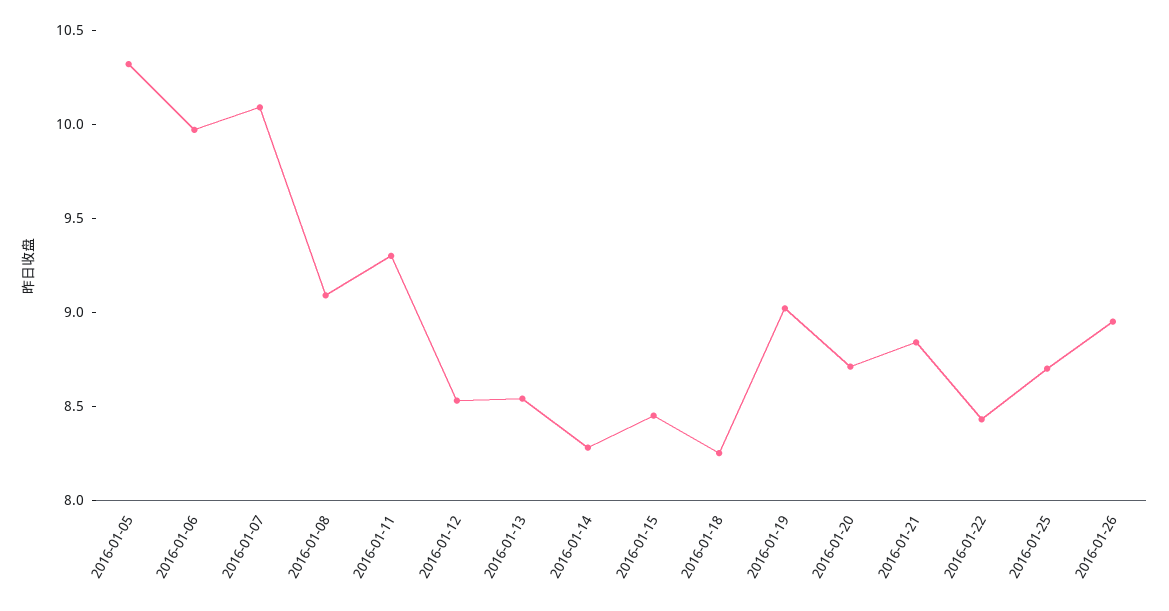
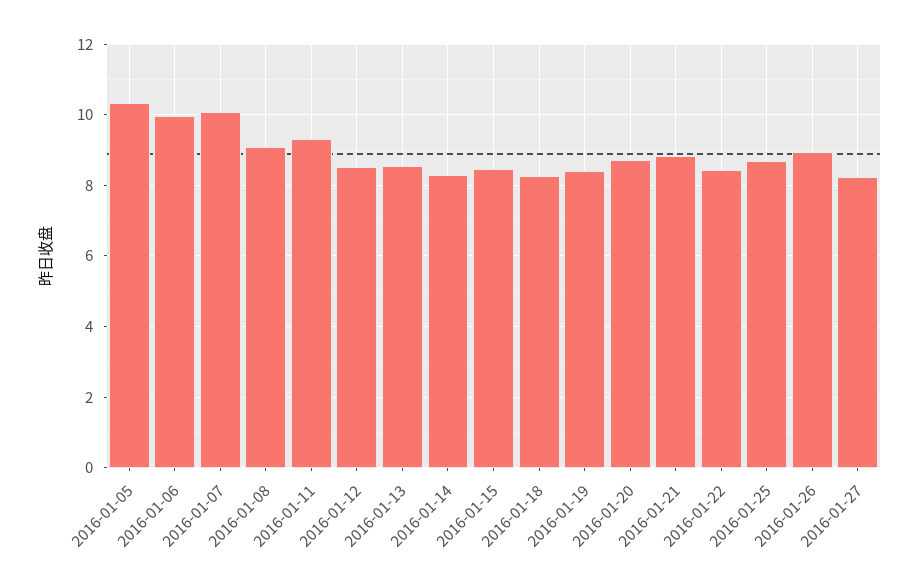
2016-01-19: 9 -> 8.4
2016-01-27: none -> 8.2

